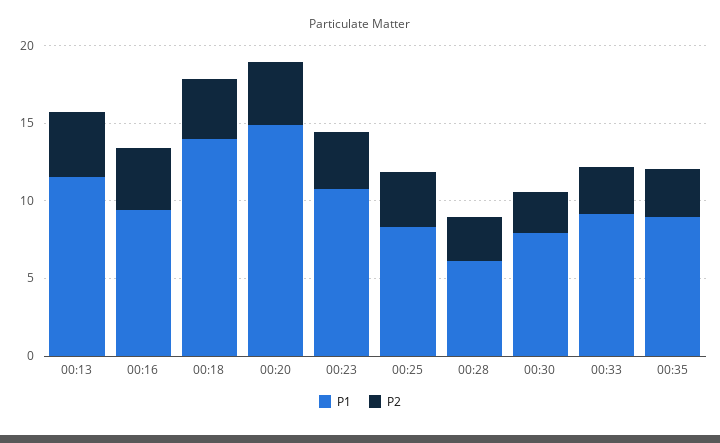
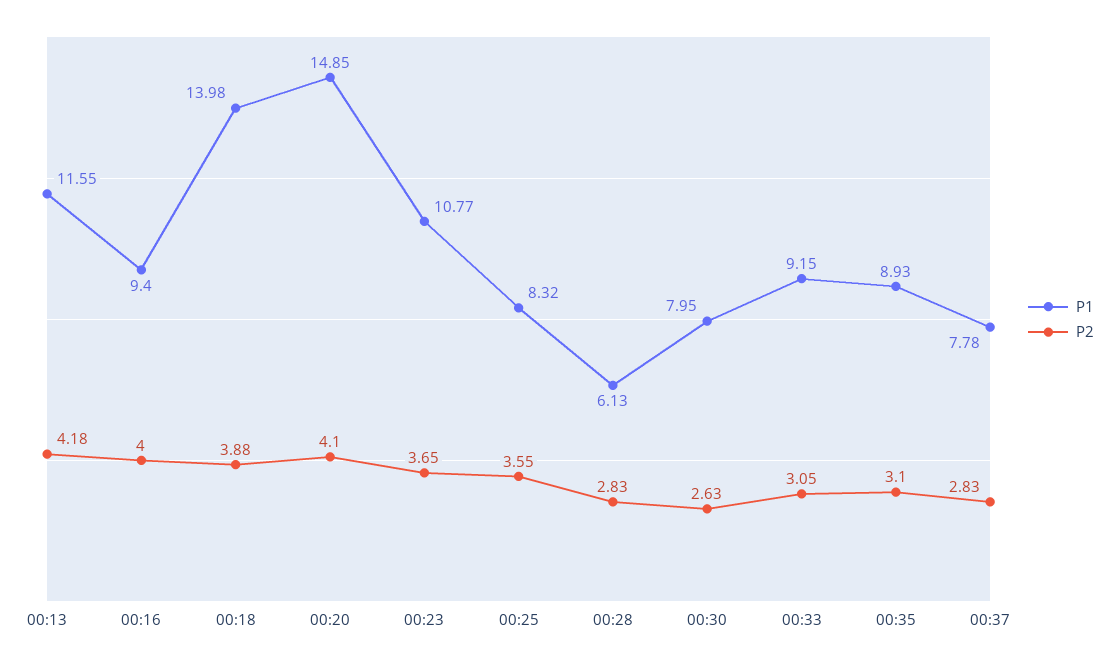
P1, 00:37: none -> 7.78
P2, 00:37: none -> 2.83

